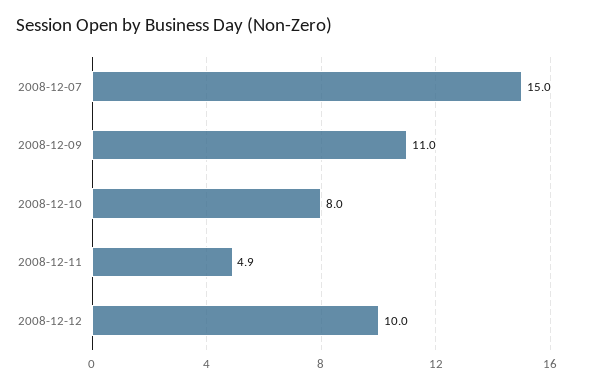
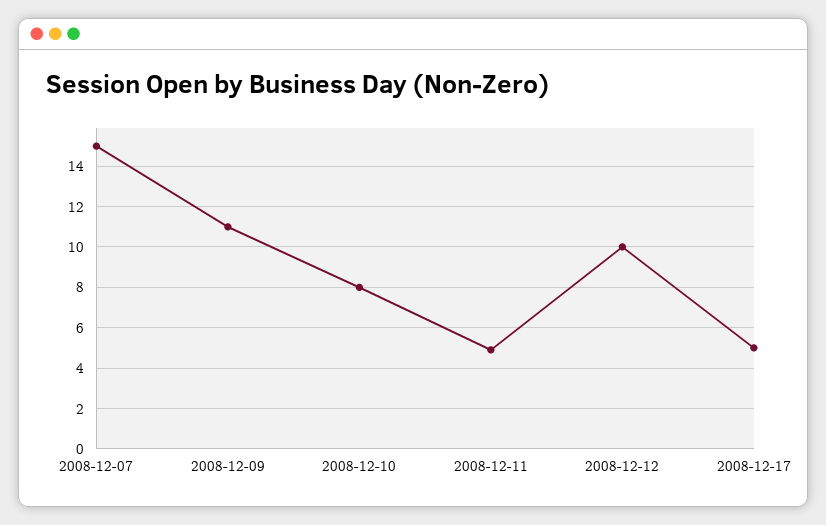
2008-12-17: none -> 5

